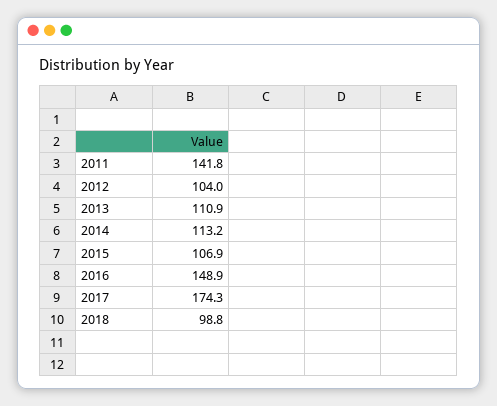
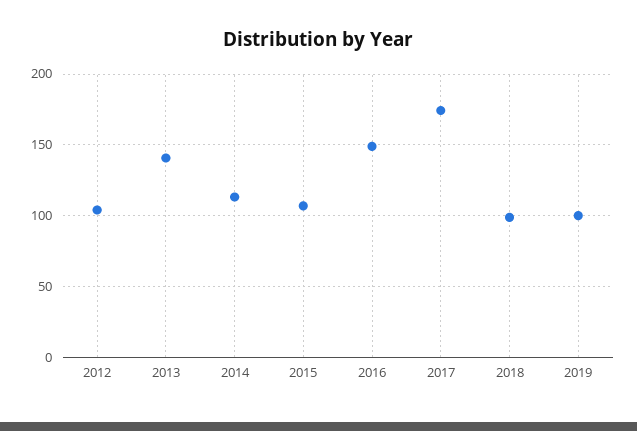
2011: 141.8 -> none
2013: 110.9 -> 140
2019: none -> 100

